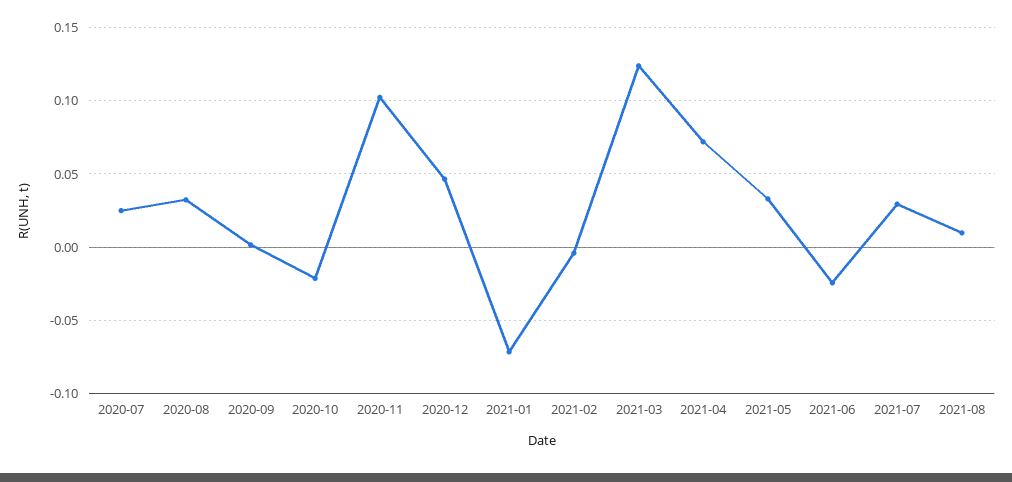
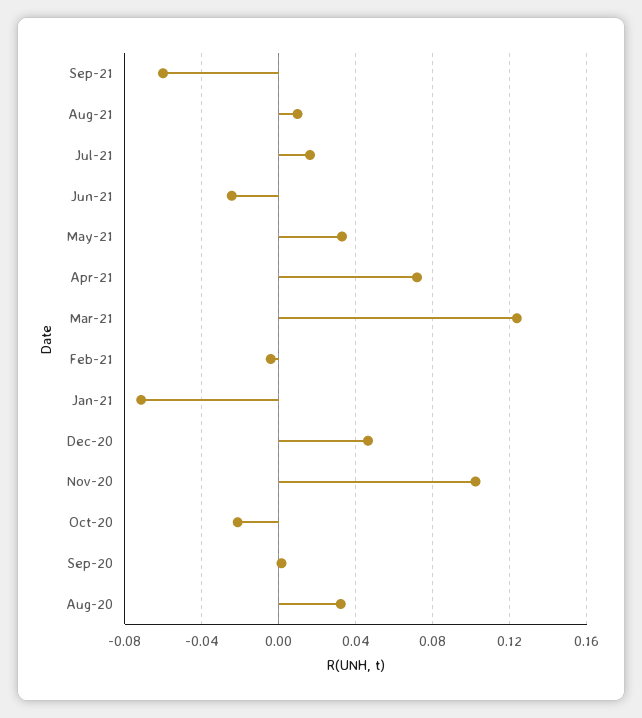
2020-07: 0.025 -> none
2021-07: 0.03 -> 0.015
Sep-21: none -> -0.06

